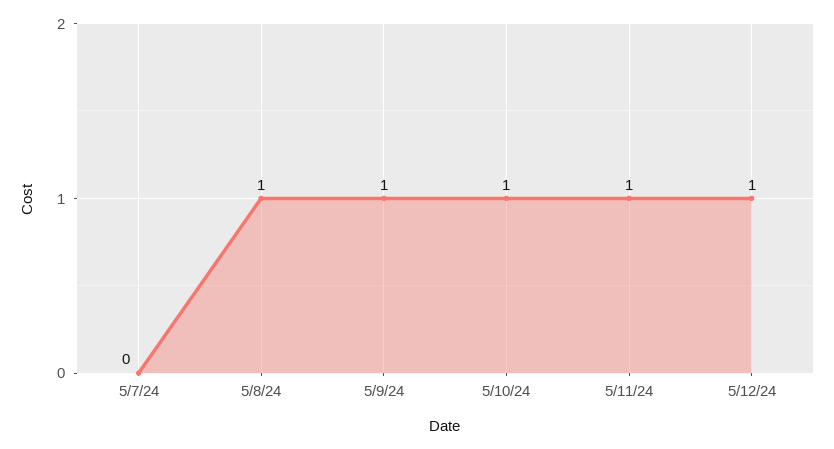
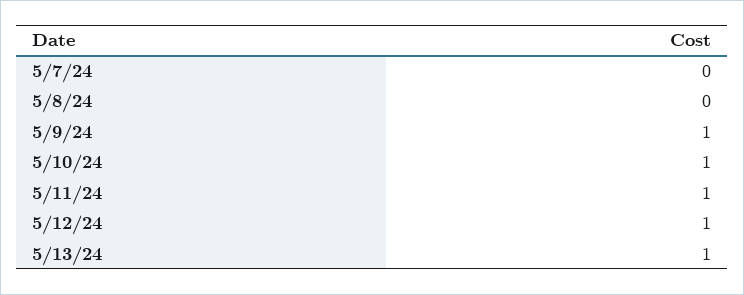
5/8/24: 1 -> 0
5/13/24: none -> 1

